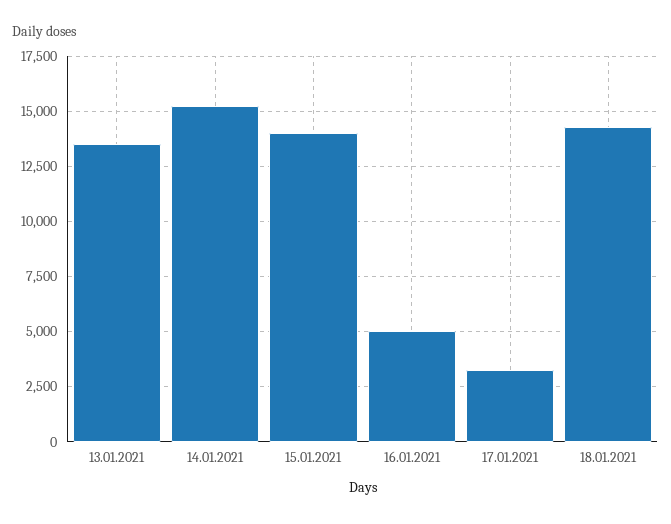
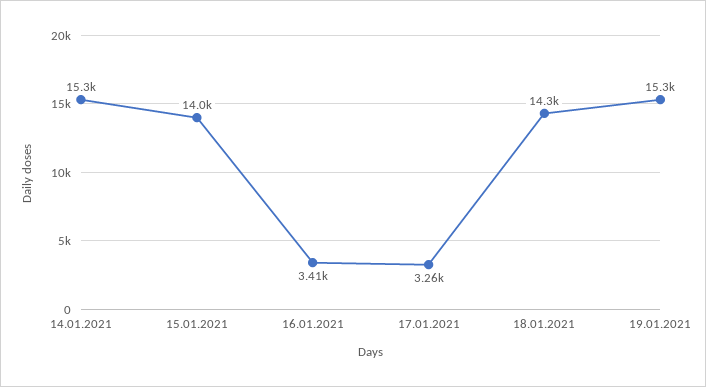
13.01.2021: 13500 -> none
16.01.2021: 5000 -> 3410
19.01.2021: none -> 15300

